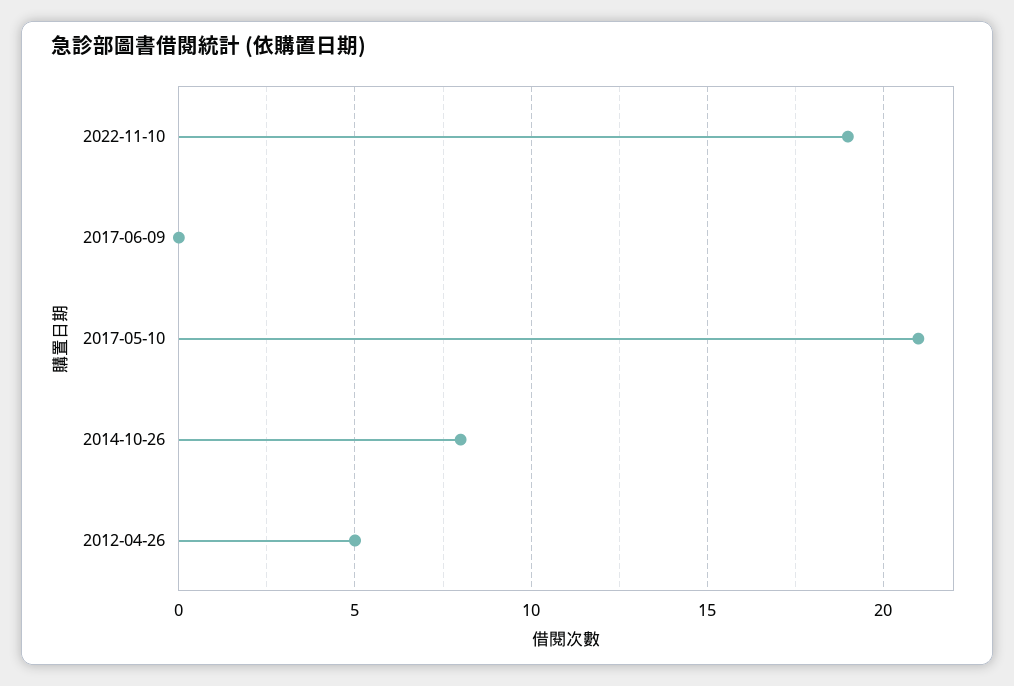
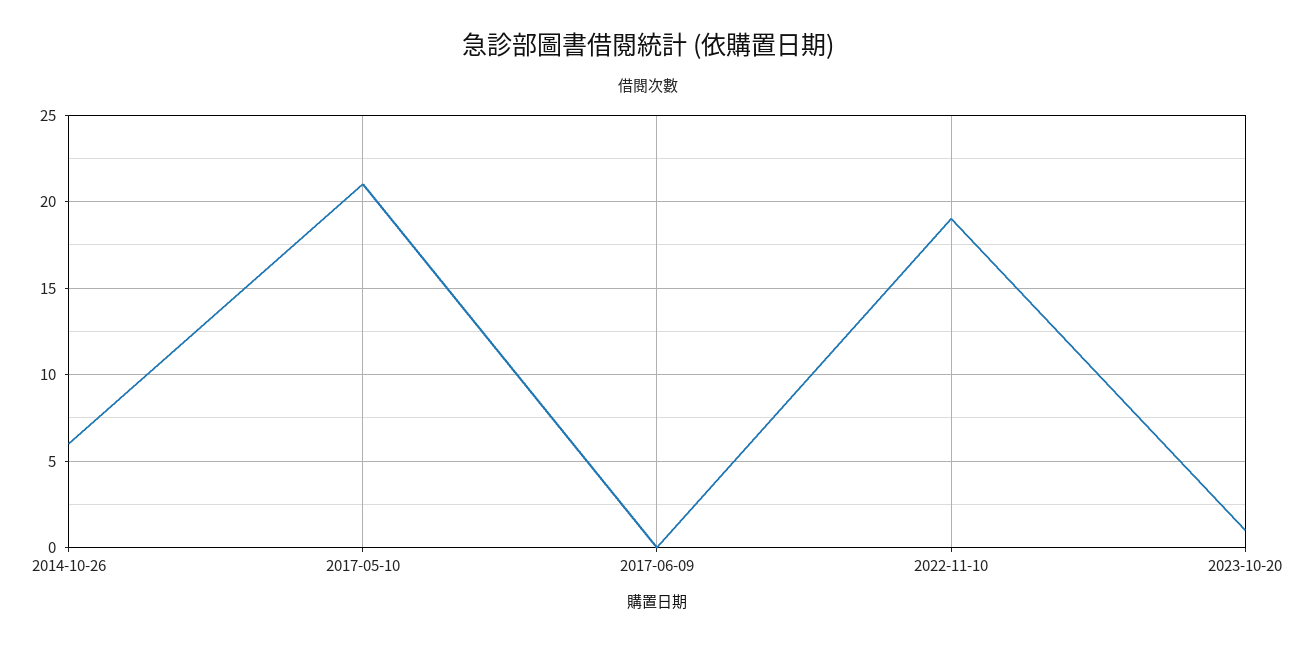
2014-10-26: 8 -> 6
2012-04-26: 5 -> none
2023-10-20: none -> 1

